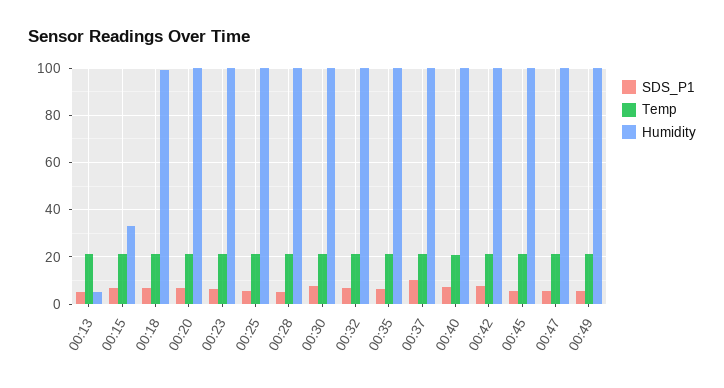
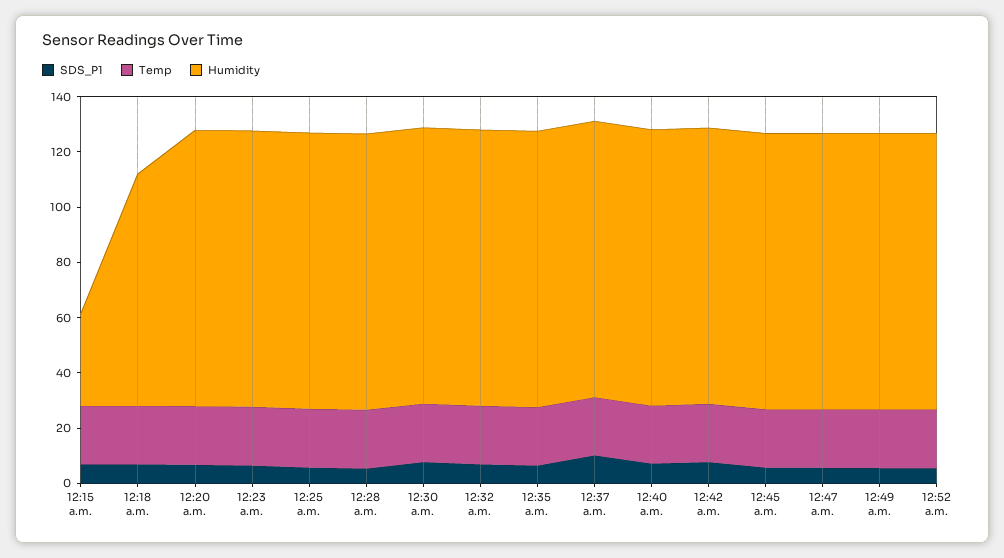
SDS_P1, 00:13: 5 -> none
Temp, 00:13: 20 -> none
Humidity, 00:13: 5 -> none
Humidity, 00:18: 100 -> 85
SDS_P1, 12:52 a.m.: none -> 5
Temp, 12:52 a.m.: none -> 20
Humidity, 12:52 a.m.: none -> 100

